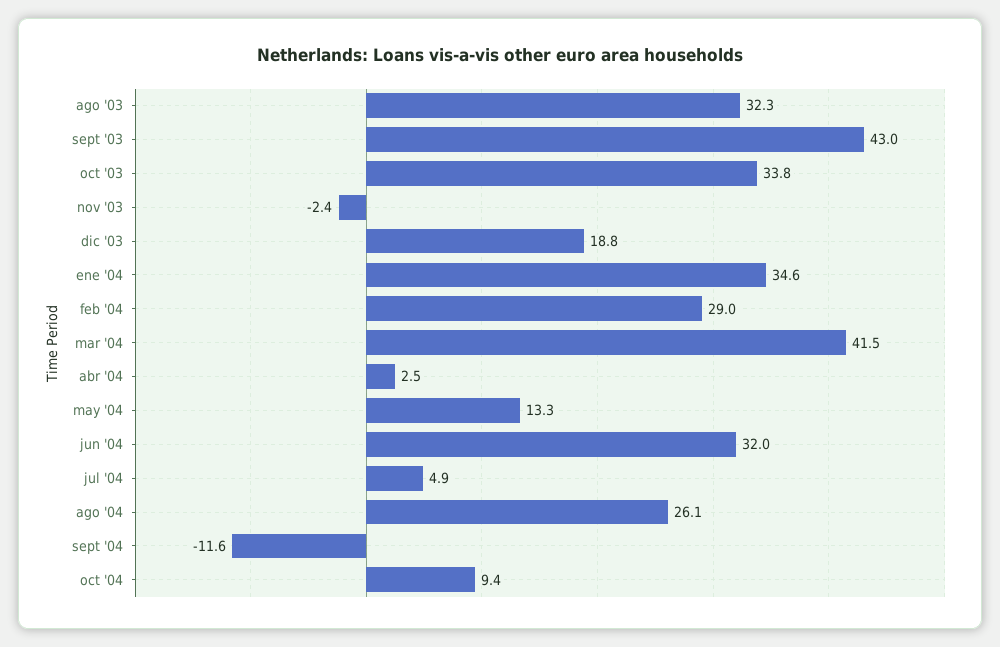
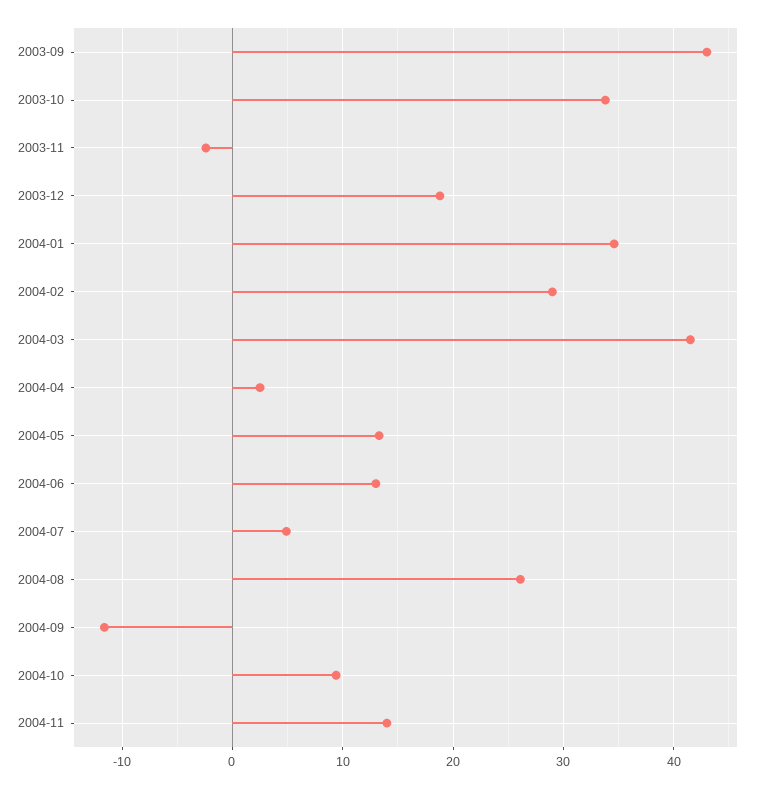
ago '03: 32.3 -> none
jun '04: 32 -> 13
2004-11: none -> 14

